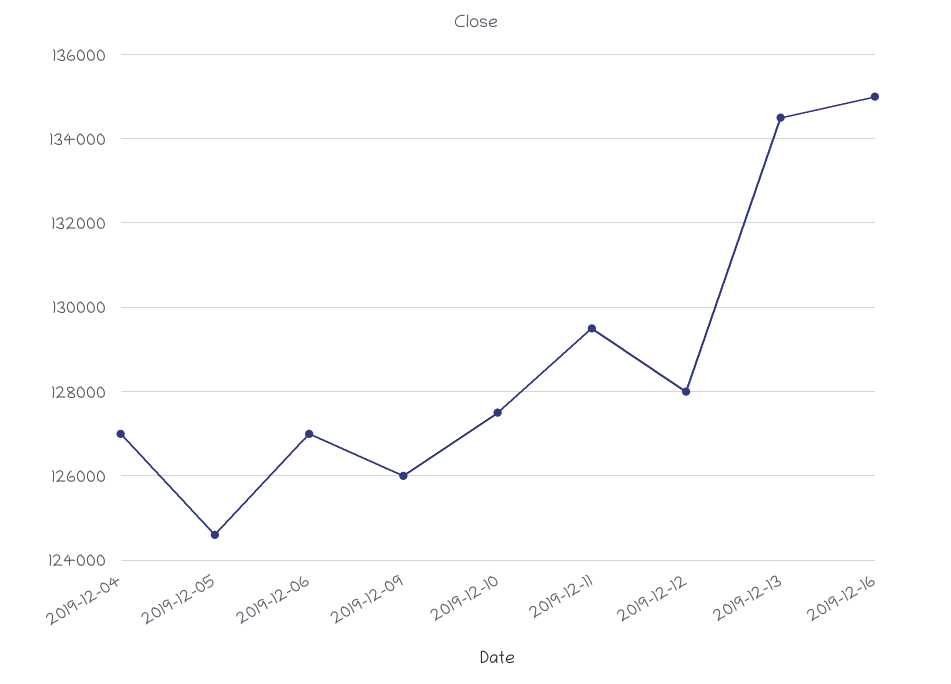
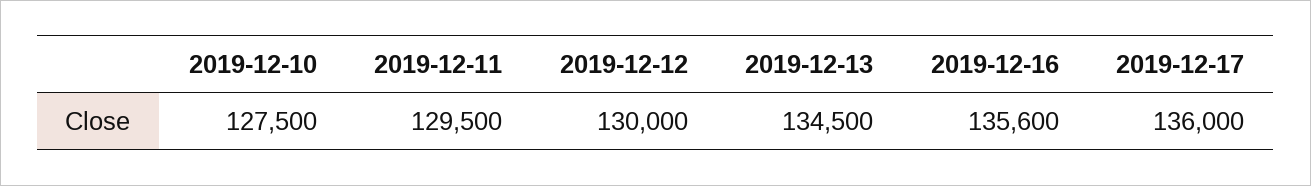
2019-12-04: 127000 -> none
2019-12-05: 124600 -> none
2019-12-06: 127000 -> none
2019-12-09: 126000 -> none
2019-12-12: 128000 -> 130000
2019-12-16: 135000 -> 135600
2019-12-17: none -> 136000

